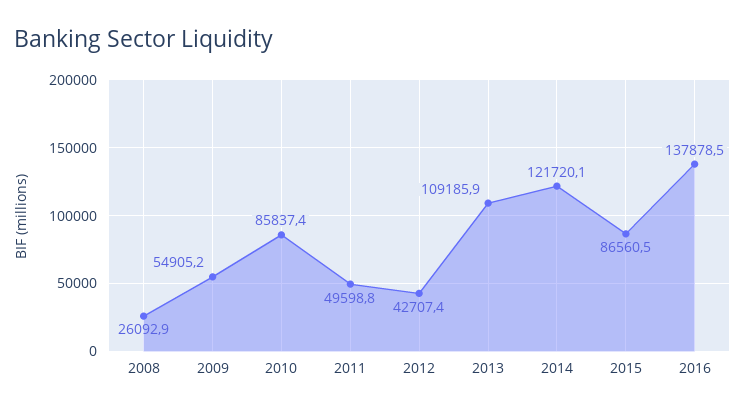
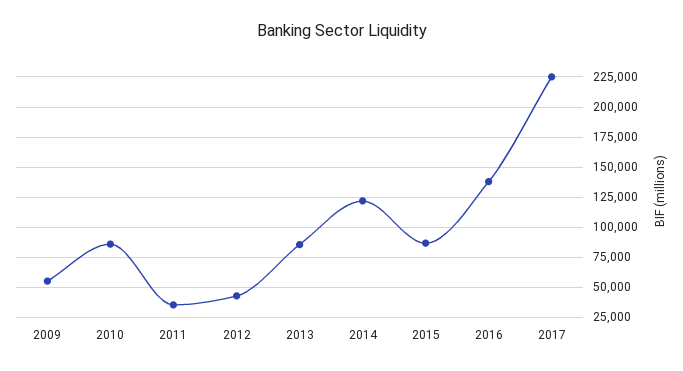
2008: 26092.9 -> none
2011: 49598.8 -> 35000
2013: 109185.9 -> 85000
2017: none -> 225000

